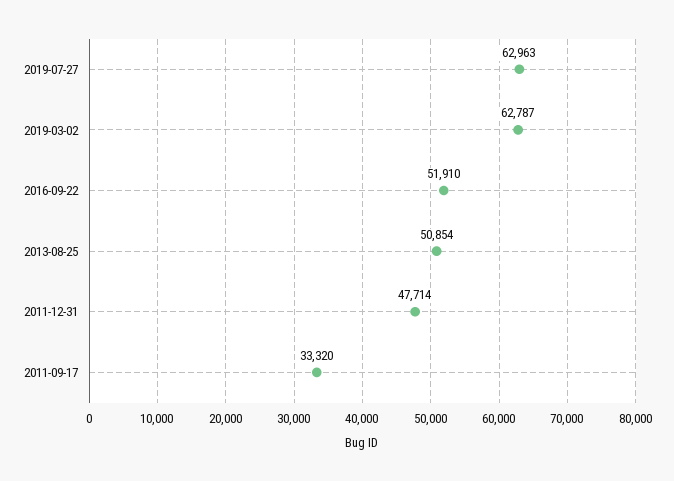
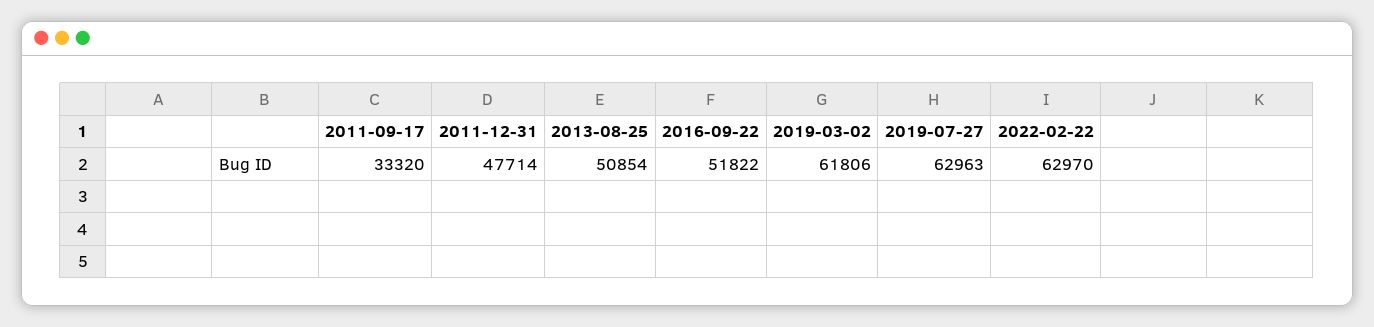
2019-03-02: 62787 -> 61806
2016-09-22: 51910 -> 51822
2022-02-22: none -> 62970

